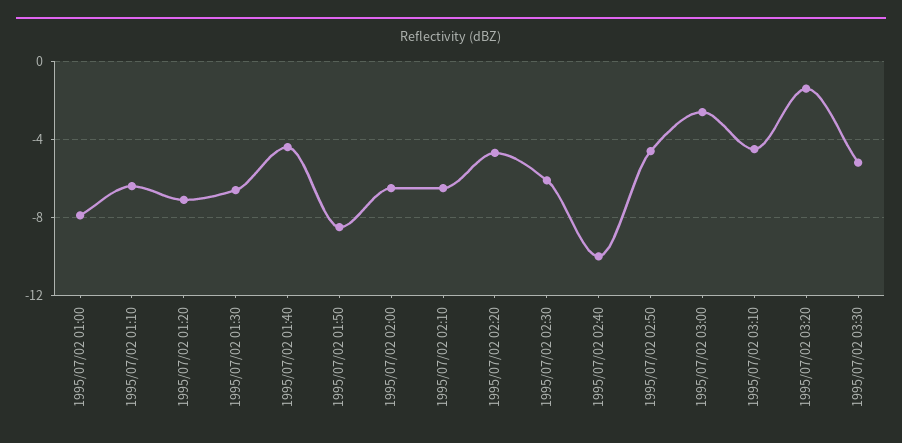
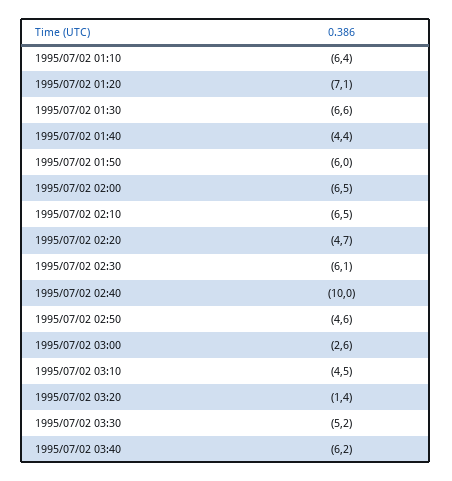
1995/07/02 01:00: -8 -> none
1995/07/02 01:50: -8.5 -> -6
1995/07/02 03:40: none -> -6.2

